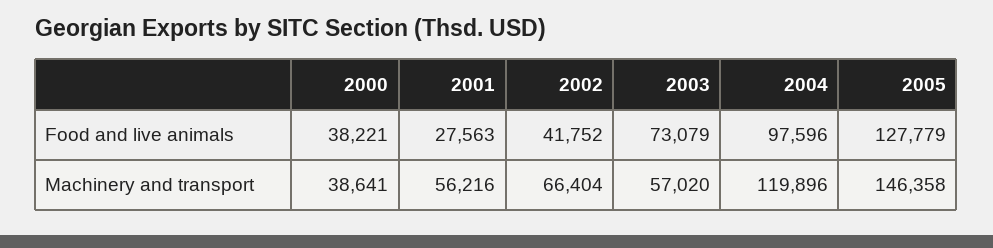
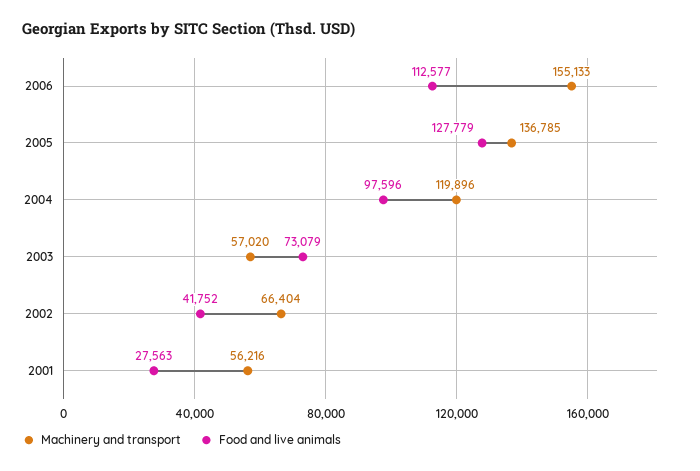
Food and live animals, 2000: 38221 -> none
Machinery and transport, 2000: 38641 -> none
Machinery and transport, 2005: 146358 -> 136785
Machinery and transport, 2006: none -> 155133
Food and live animals, 2006: none -> 112577

